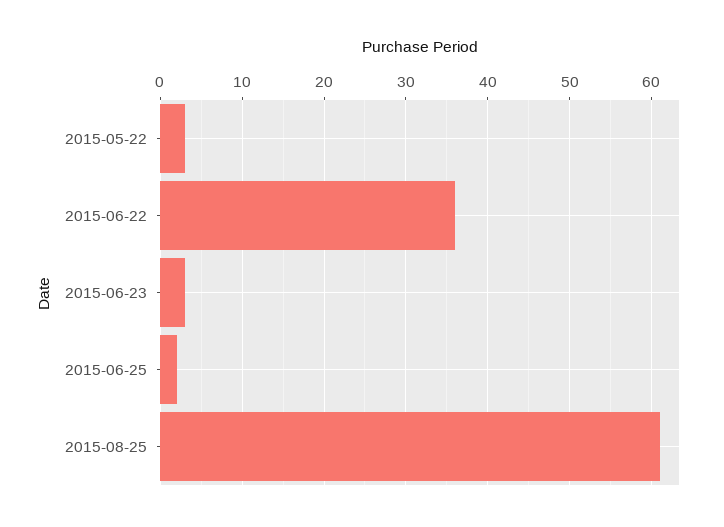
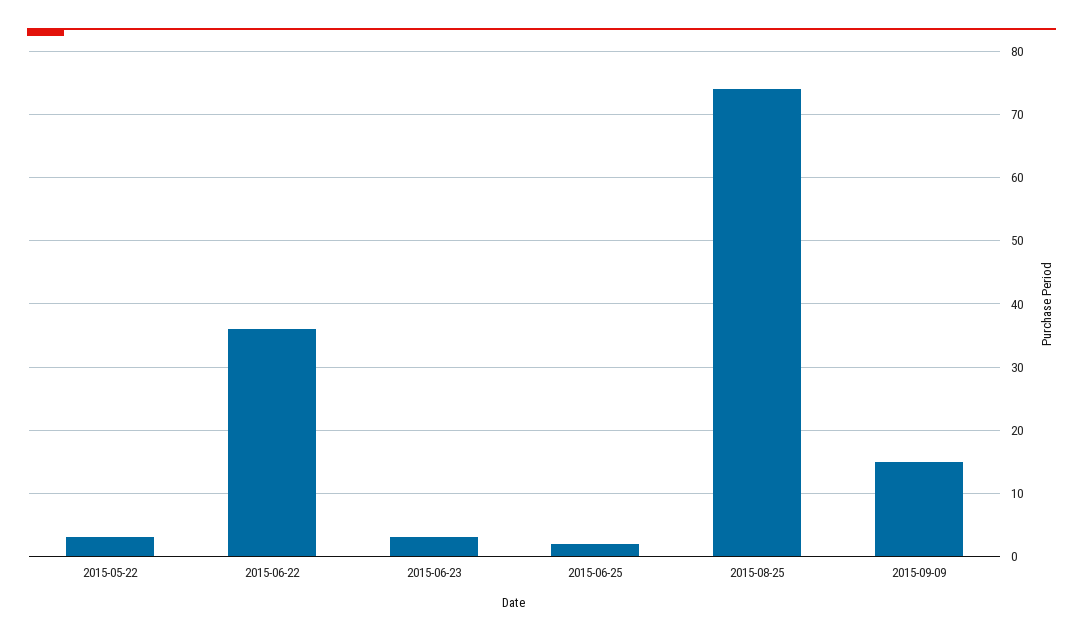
2015-08-25: 61 -> 74
2015-09-09: none -> 15

